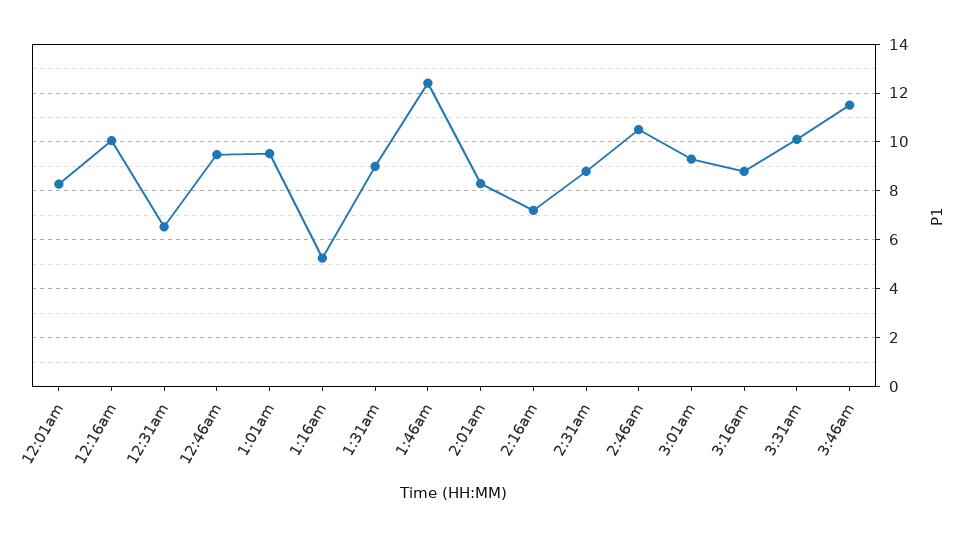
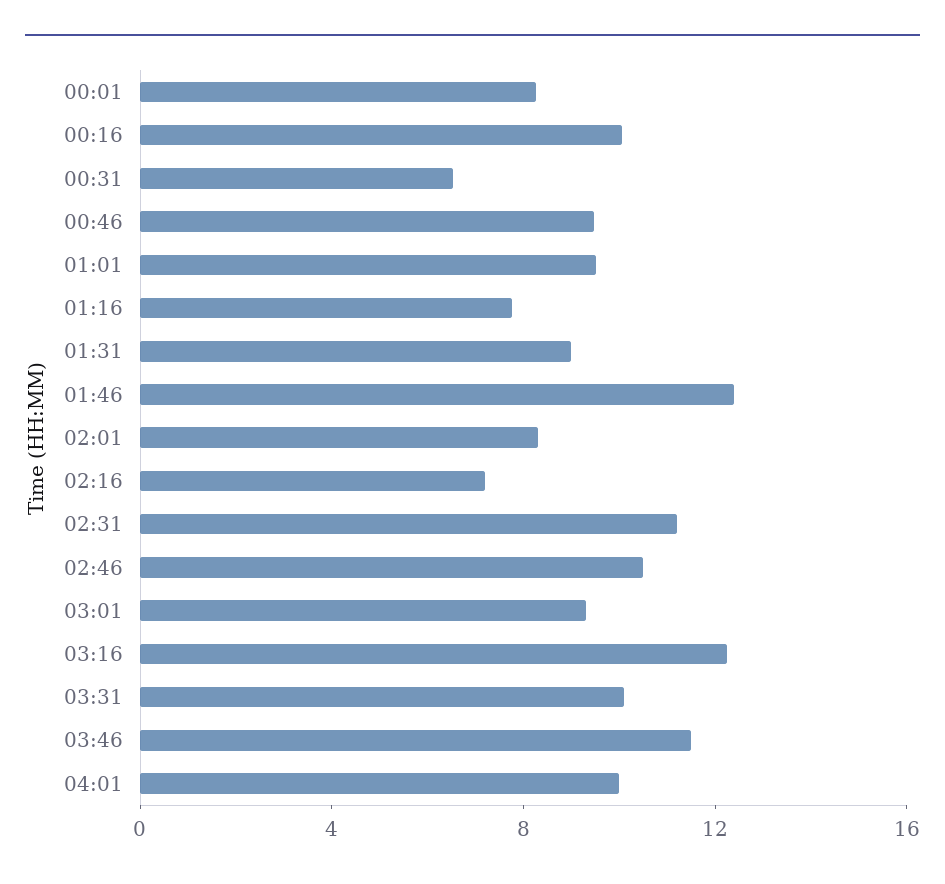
1:16am: 5.25 -> 8
2:31am: 8.75 -> 11
3:16am: 8.75 -> 12
04:01: none -> 10

